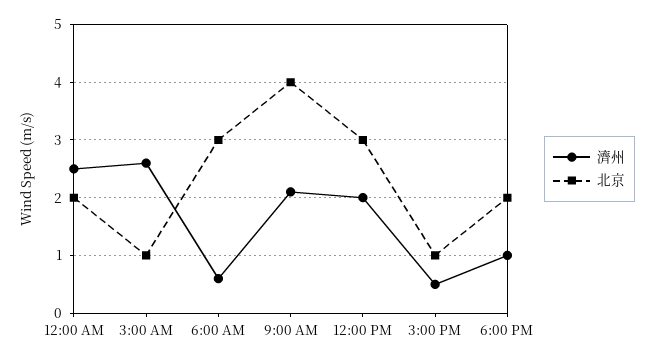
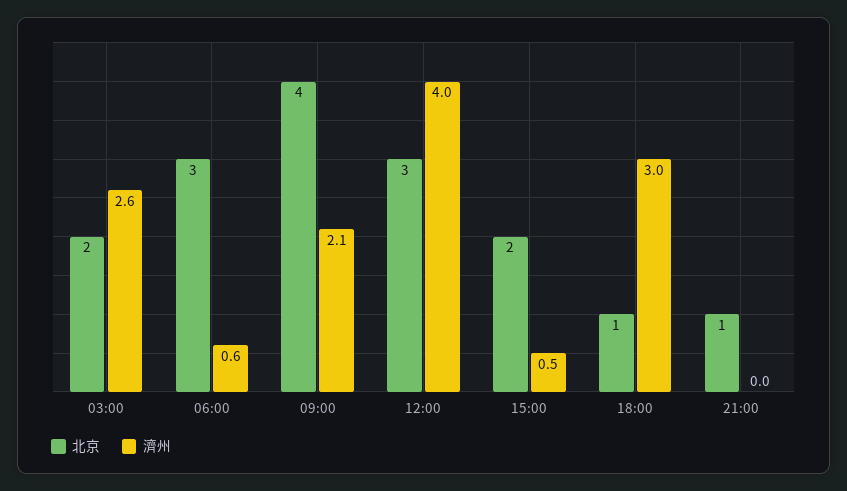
濟州, 12:00 AM: 2.5 -> none
北京, 12:00 AM: 2 -> none
北京, 3:00 AM: 1 -> 2
濟州, 12:00 PM: 2 -> 4
北京, 3:00 PM: 1 -> 2
濟州, 6:00 PM: 1 -> 3
北京, 6:00 PM: 2 -> 1
北京, 21:00: none -> 1
濟州, 21:00: none -> 0

